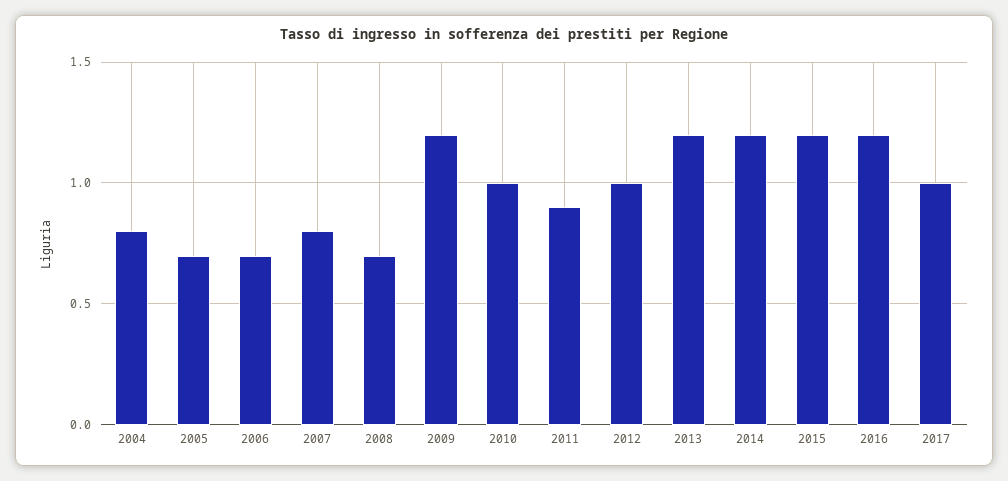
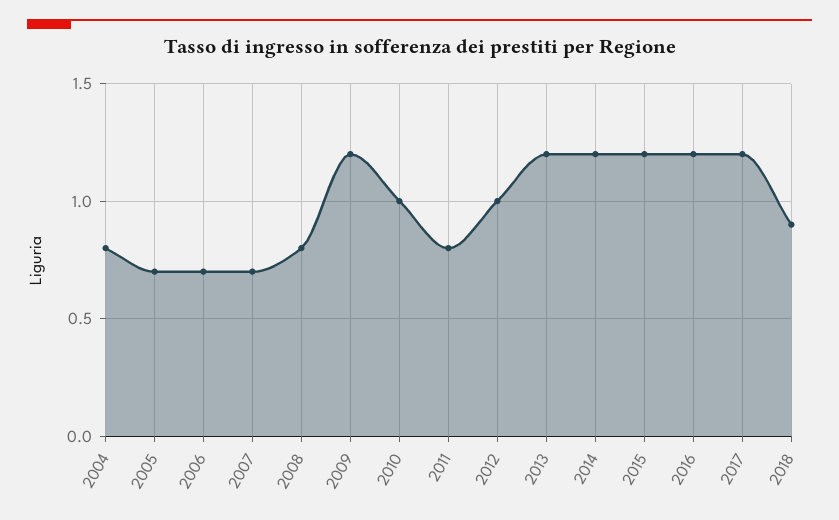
2007: 0.8 -> 0.7
2008: 0.7 -> 0.8
2011: 0.9 -> 0.8
2017: 1 -> 1.2
2018: none -> 0.9

